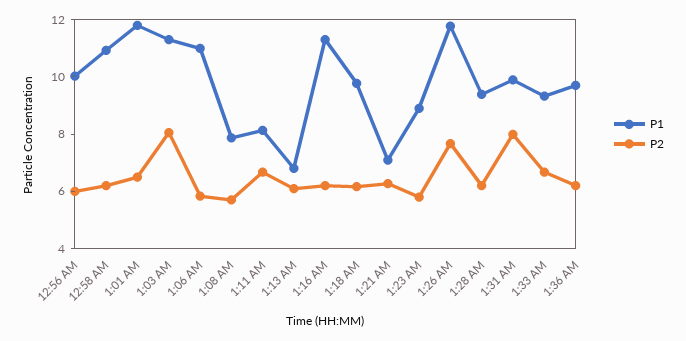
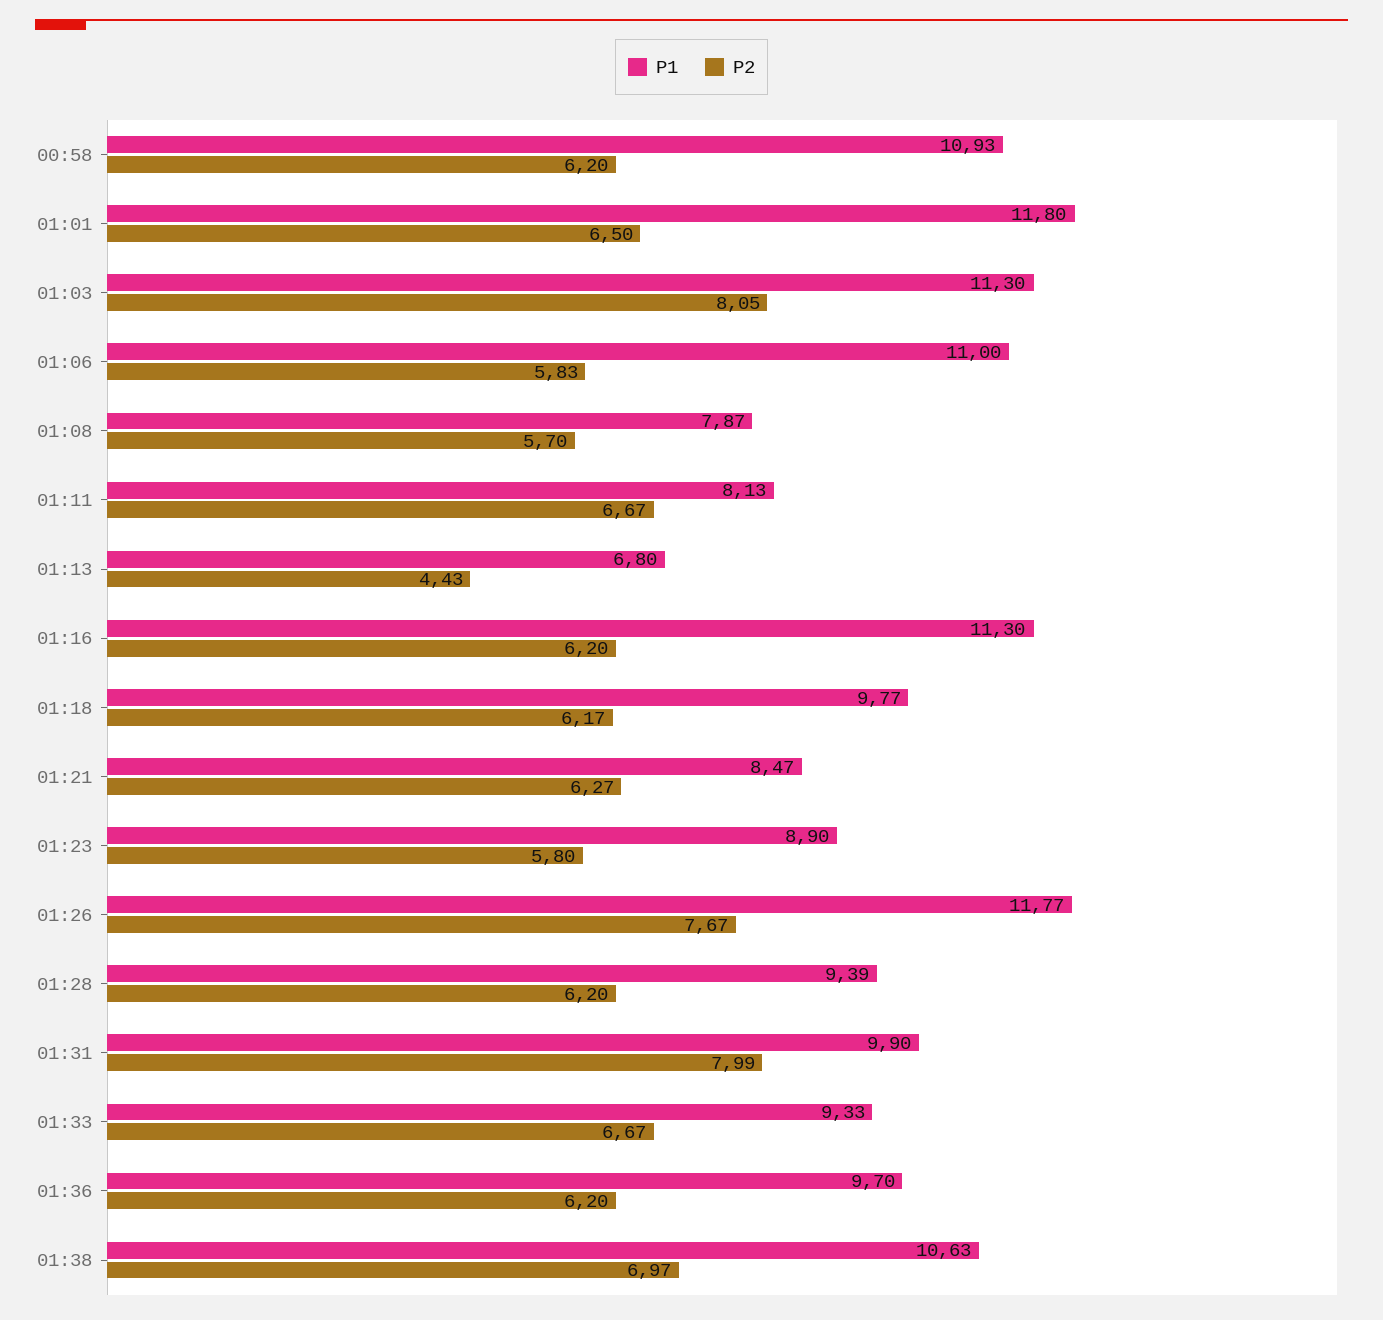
P1, 12:56 AM: 10 -> none
P2, 12:56 AM: 6 -> none
P2, 1:13 AM: 6 -> 4.43
P1, 1:21 AM: 7 -> 8.47
P1, 01:38: none -> 10.63
P2, 01:38: none -> 6.97

